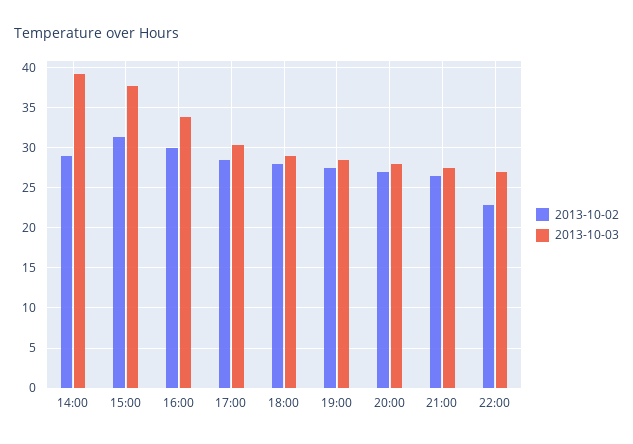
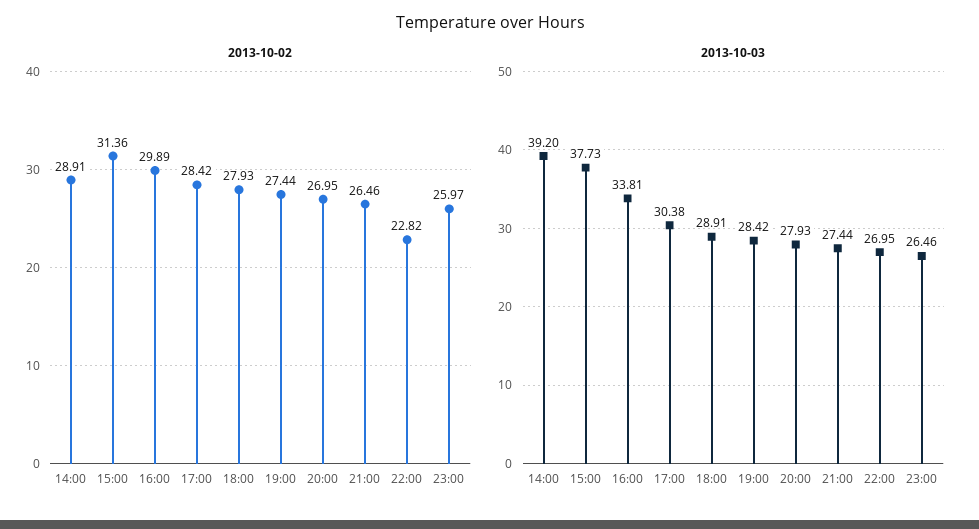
2013-10-02, 23:00: none -> 25.97
2013-10-03, 23:00: none -> 26.46

